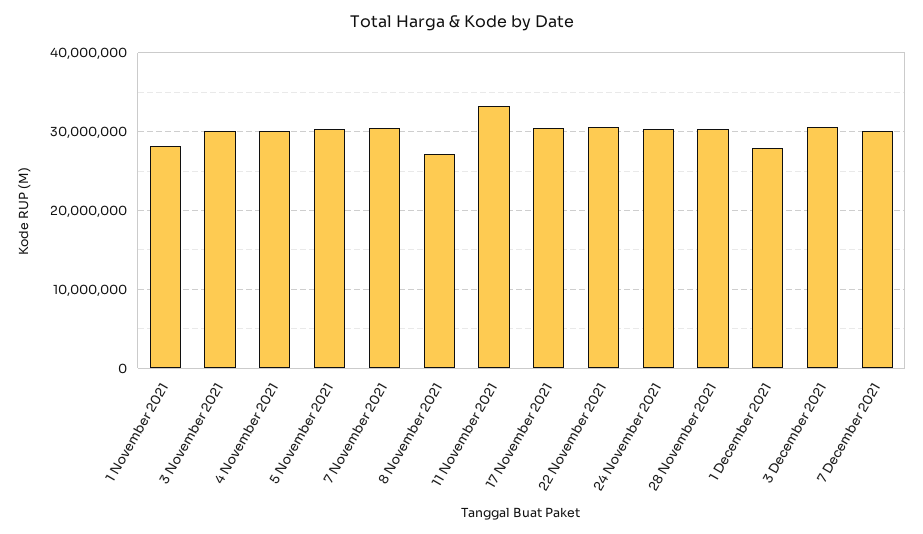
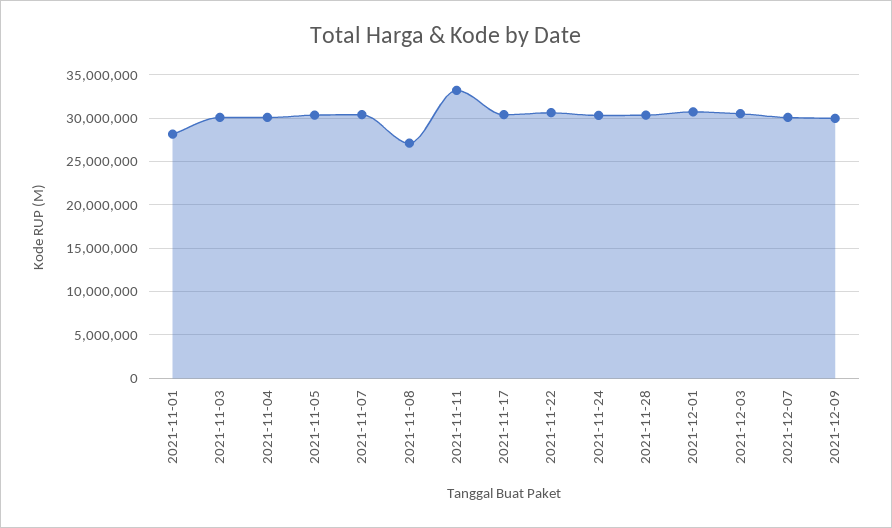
1 December 2021: 28000000 -> 31000000
2021-12-09: none -> 30000000

